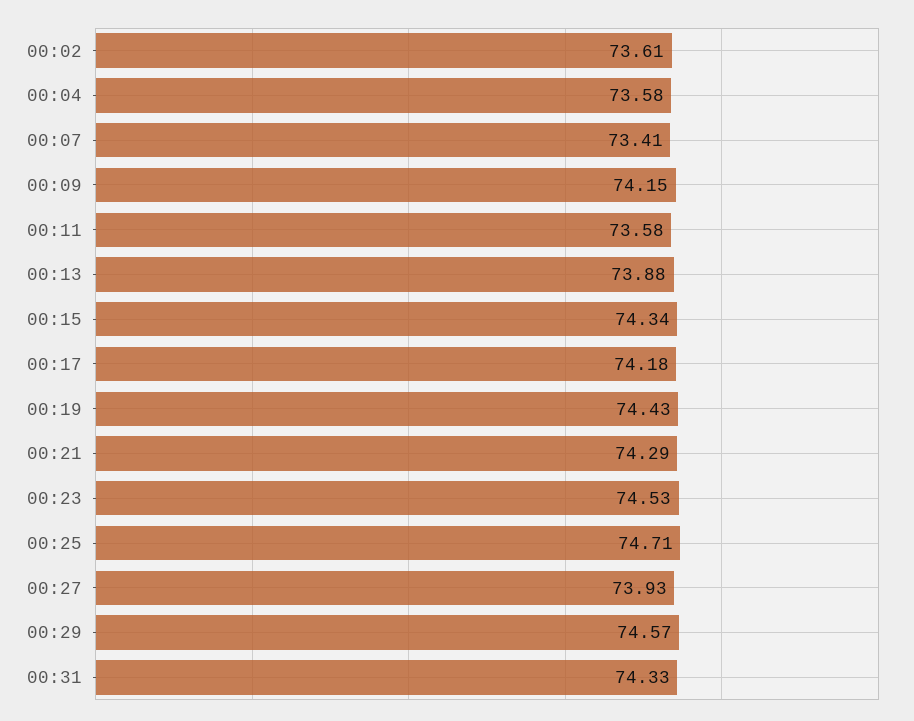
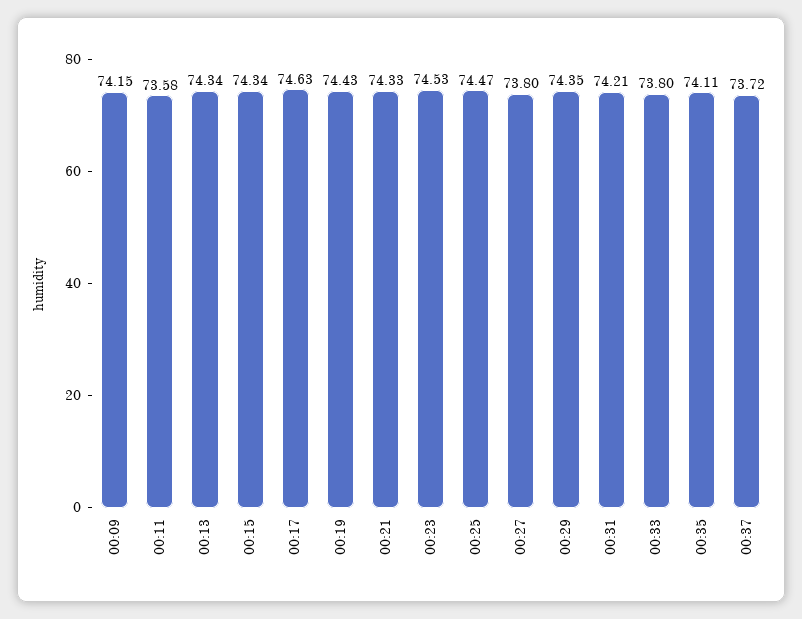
00:02: 73.61 -> none
00:04: 73.58 -> none
00:07: 73.41 -> none
00:13: 73.88 -> 74.34
00:17: 74.18 -> 74.63
00:21: 74.29 -> 74.33
00:25: 74.71 -> 74.47
00:27: 73.93 -> 73.8
00:29: 74.57 -> 74.35
00:31: 74.33 -> 74.21
00:33: none -> 73.8
00:35: none -> 74.11
00:37: none -> 73.72

